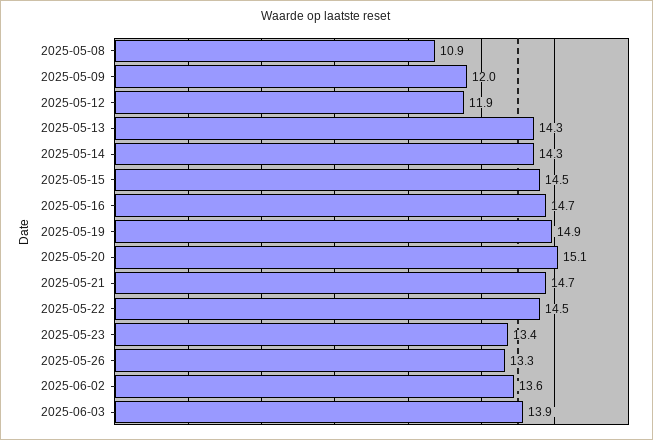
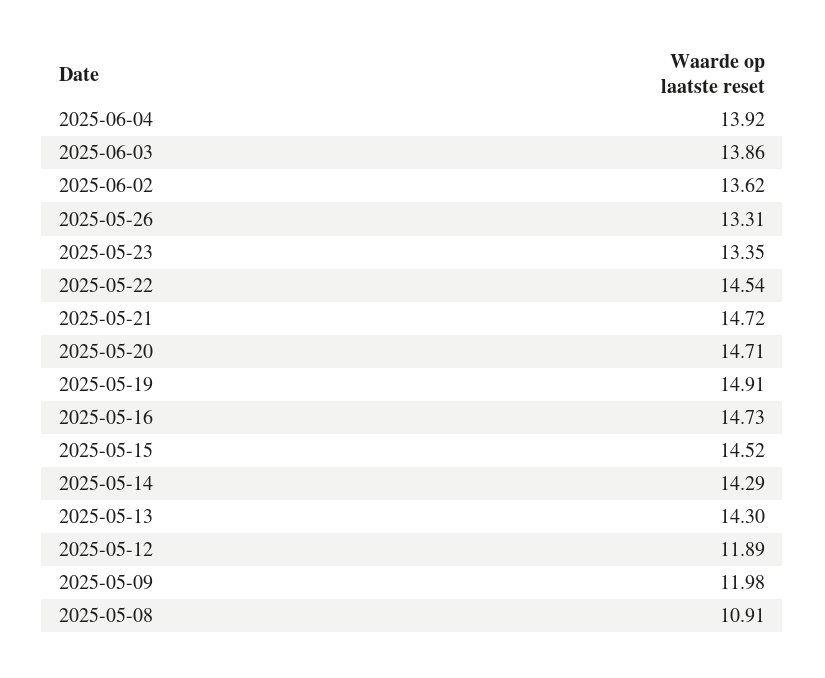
2025-05-20: 15.1 -> 14.71
2025-06-04: none -> 13.92

